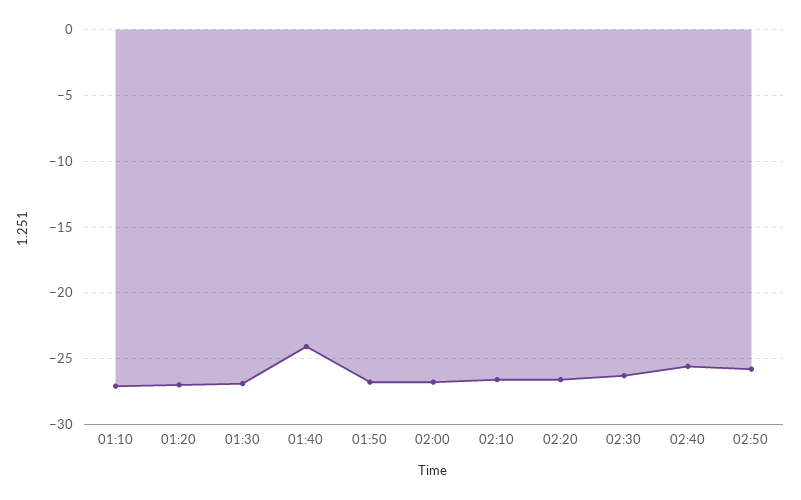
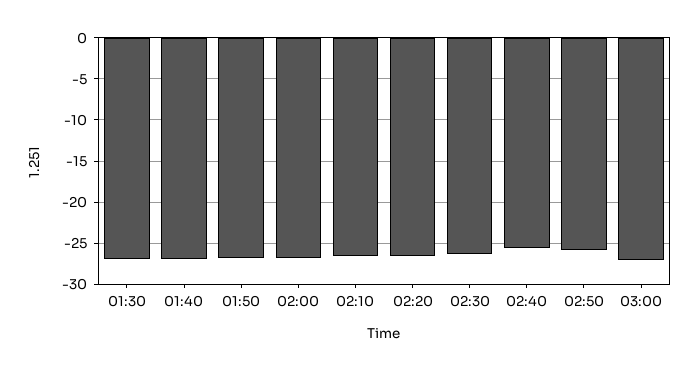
01:10: -27 -> none
01:20: -27 -> none
01:40: -24 -> -27
03:00: none -> -27

